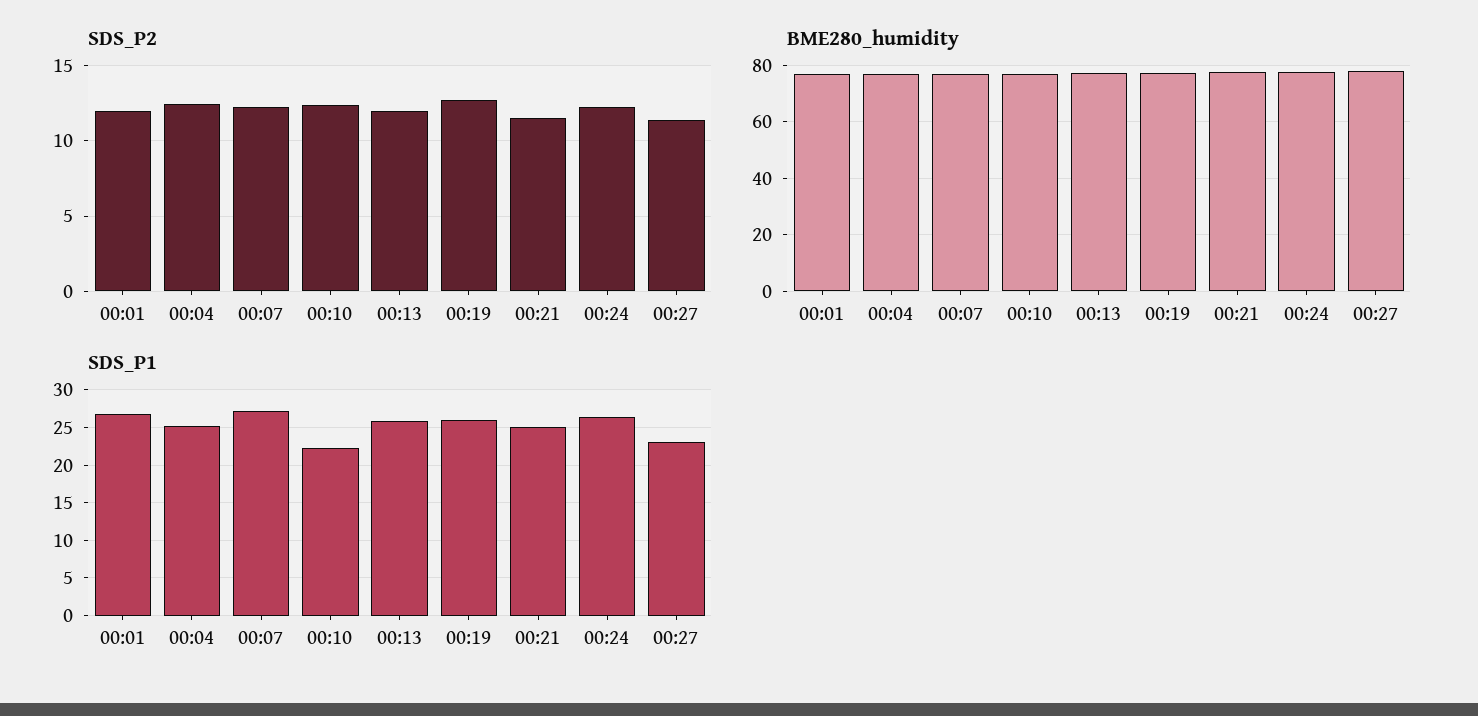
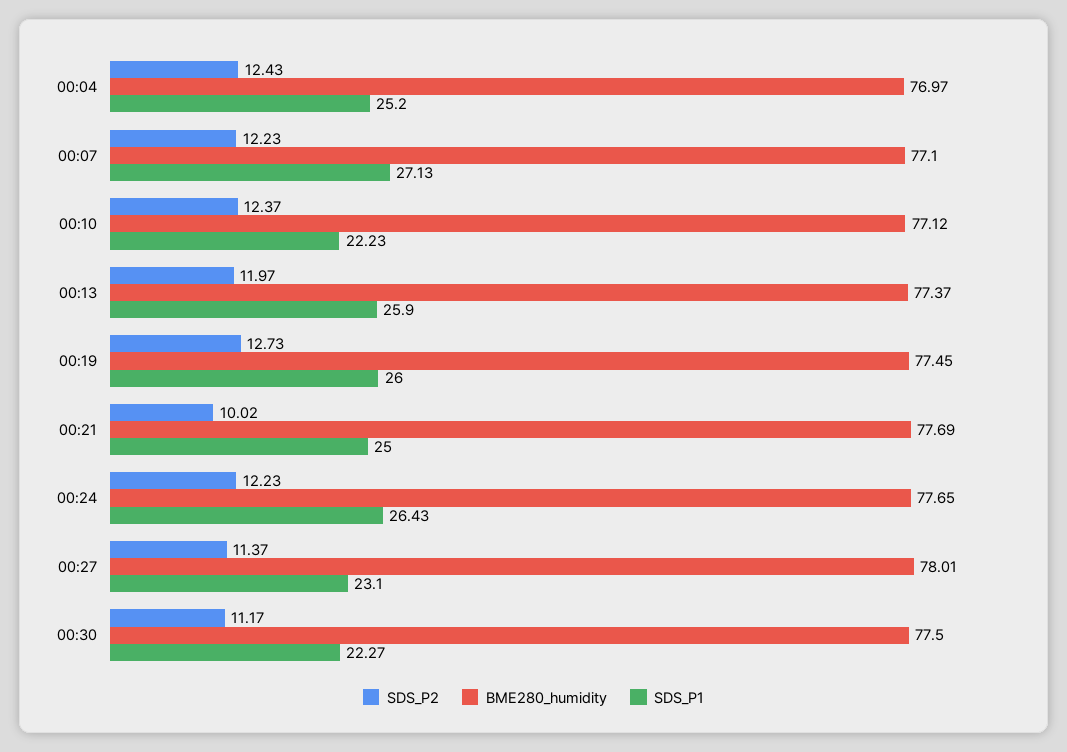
SDS_P2, 00:01: 12 -> none
SDS_P2, 00:21: 11.5 -> 10.02
BME280_humidity, 00:01: 77.5 -> none
SDS_P1, 00:01: 27 -> none
SDS_P2, 00:30: none -> 11.17
BME280_humidity, 00:30: none -> 77.5
SDS_P1, 00:30: none -> 22.27

